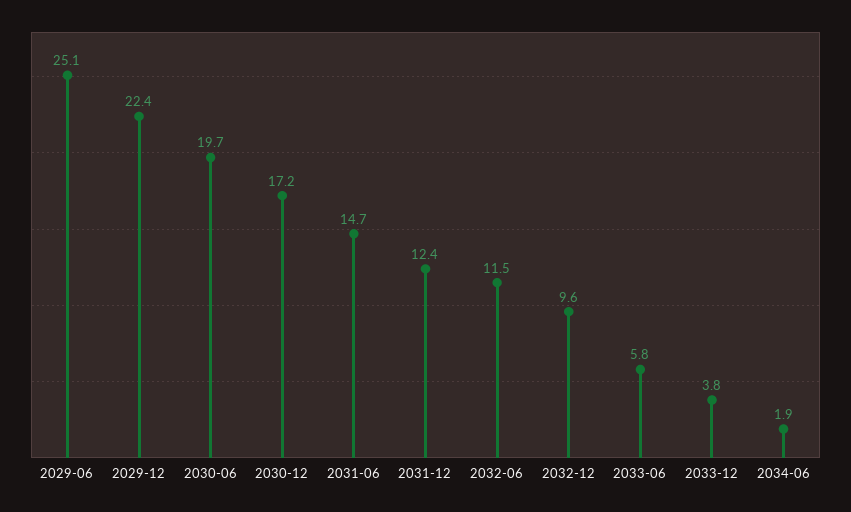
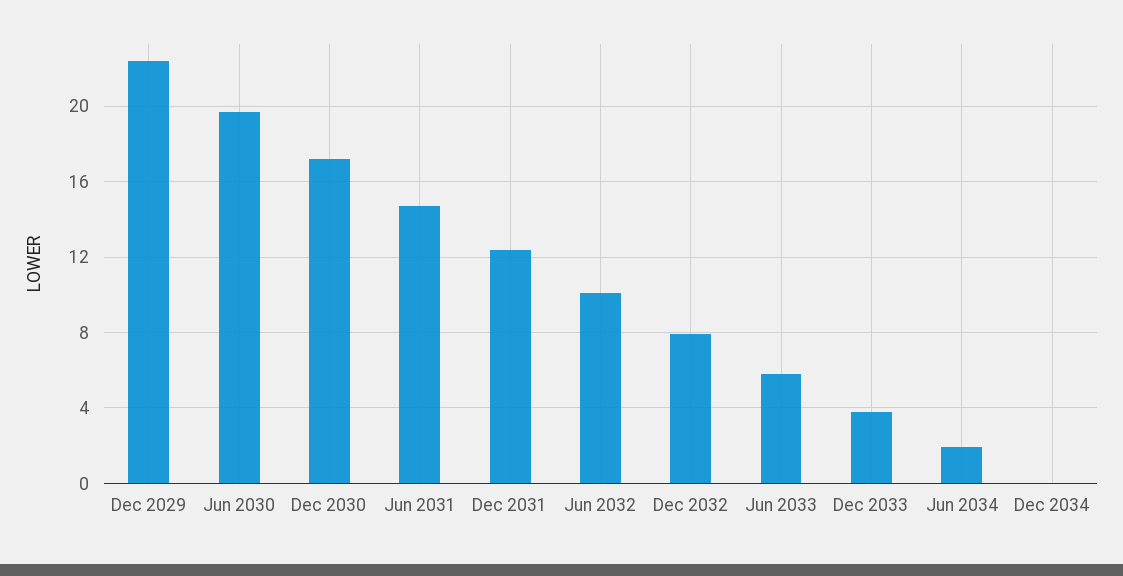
2029-06: 25.1 -> none
2032-06: 11.5 -> 10
2032-12: 9.6 -> 8
Dec 2034: none -> 0

